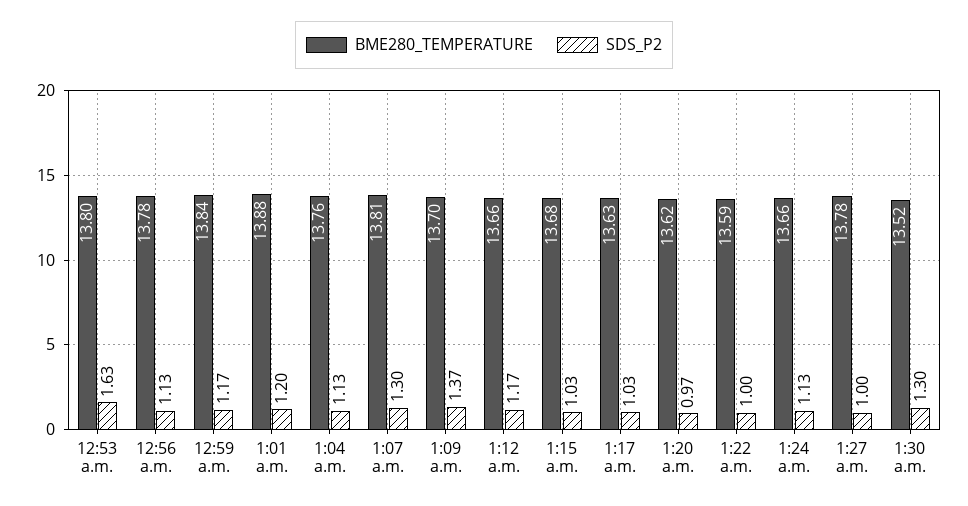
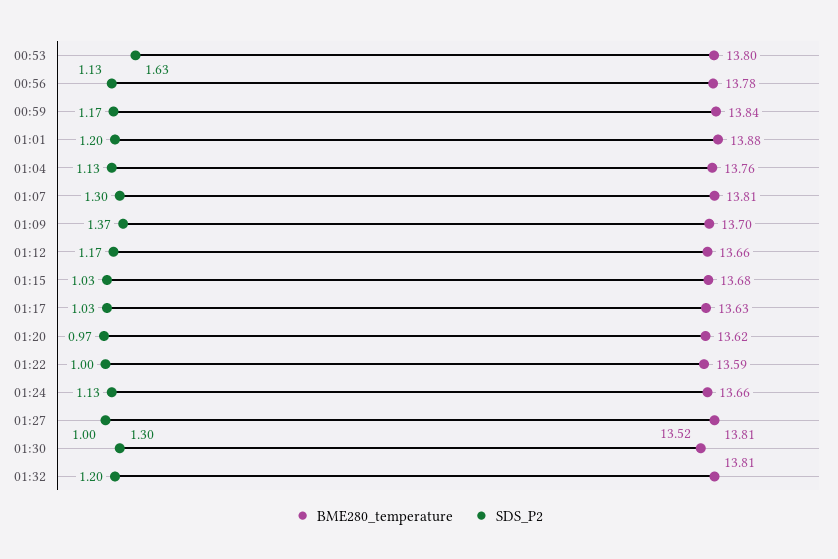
BME280_TEMPERATURE, 1:27 a.m.: 13.78 -> 13.81
BME280_TEMPERATURE, 01:32: none -> 13.81
SDS_P2, 01:32: none -> 1.2

